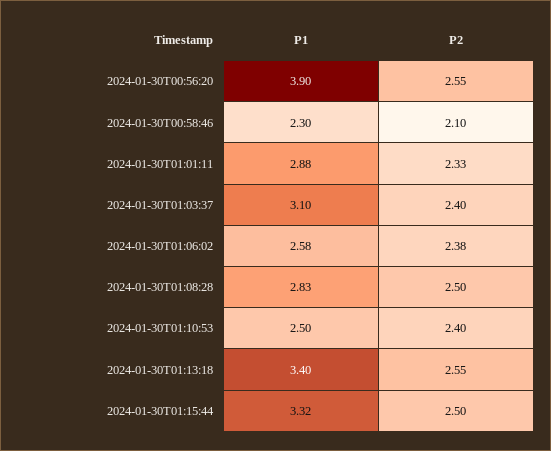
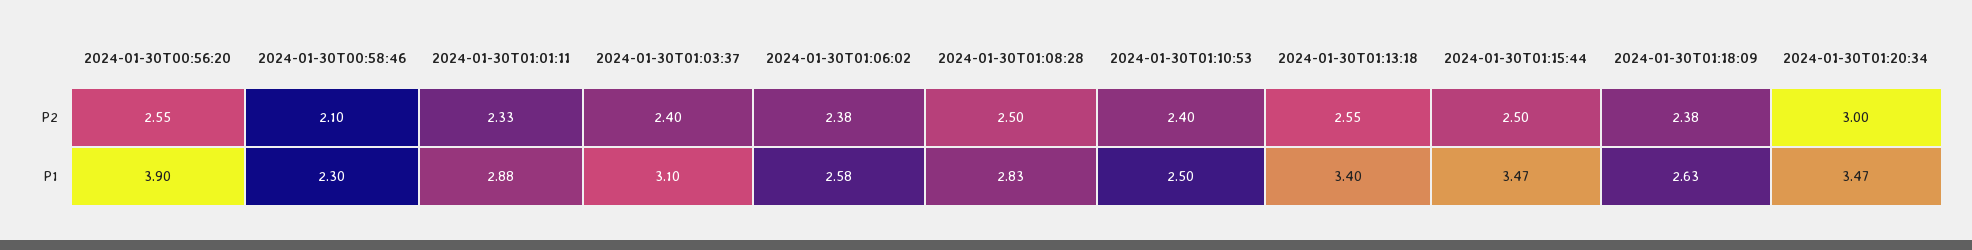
P1, 2024-01-30T01:15:44: 3.32 -> 3.47
P2, 2024-01-30T01:18:09: none -> 2.38
P2, 2024-01-30T01:20:34: none -> 3
P1, 2024-01-30T01:18:09: none -> 2.63
P1, 2024-01-30T01:20:34: none -> 3.47

